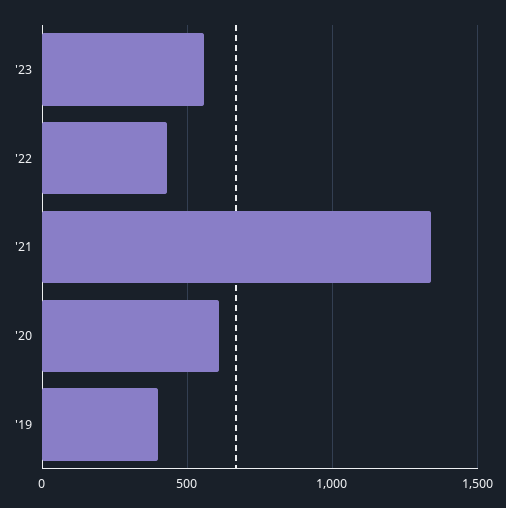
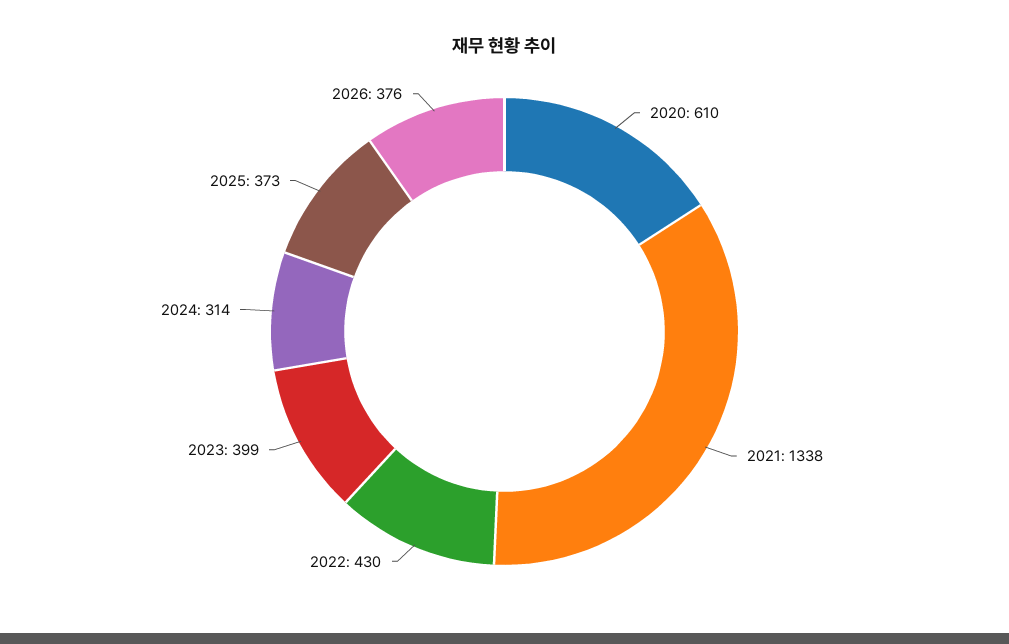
'23: 550 -> 399
'19: 400 -> none
2024: none -> 314
2025: none -> 373
2026: none -> 376

